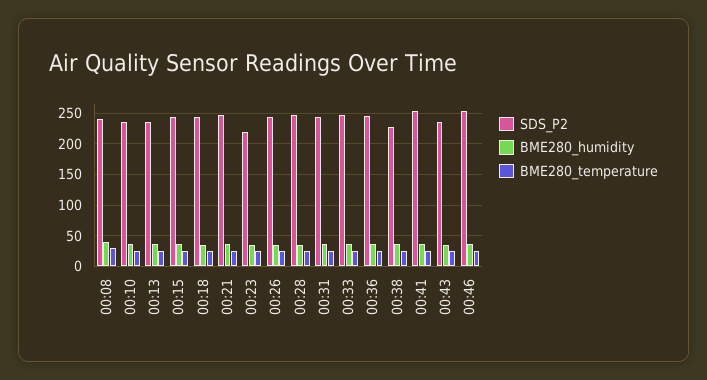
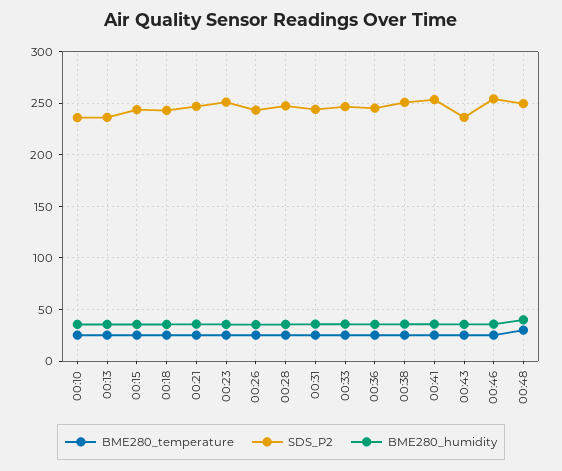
SDS_P2, 00:08: 240 -> none
BME280_humidity, 00:08: 40 -> none
BME280_temperature, 00:08: 30 -> none
SDS_P2, 00:23: 220 -> 250
SDS_P2, 00:38: 230 -> 250
BME280_temperature, 00:48: none -> 30
SDS_P2, 00:48: none -> 250
BME280_humidity, 00:48: none -> 40

